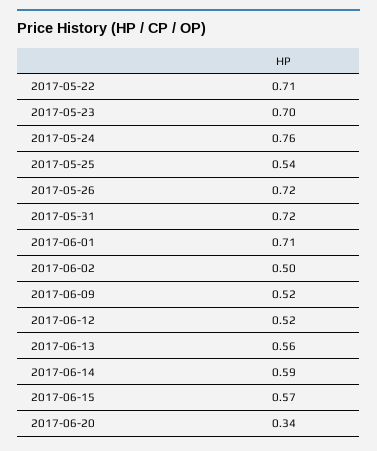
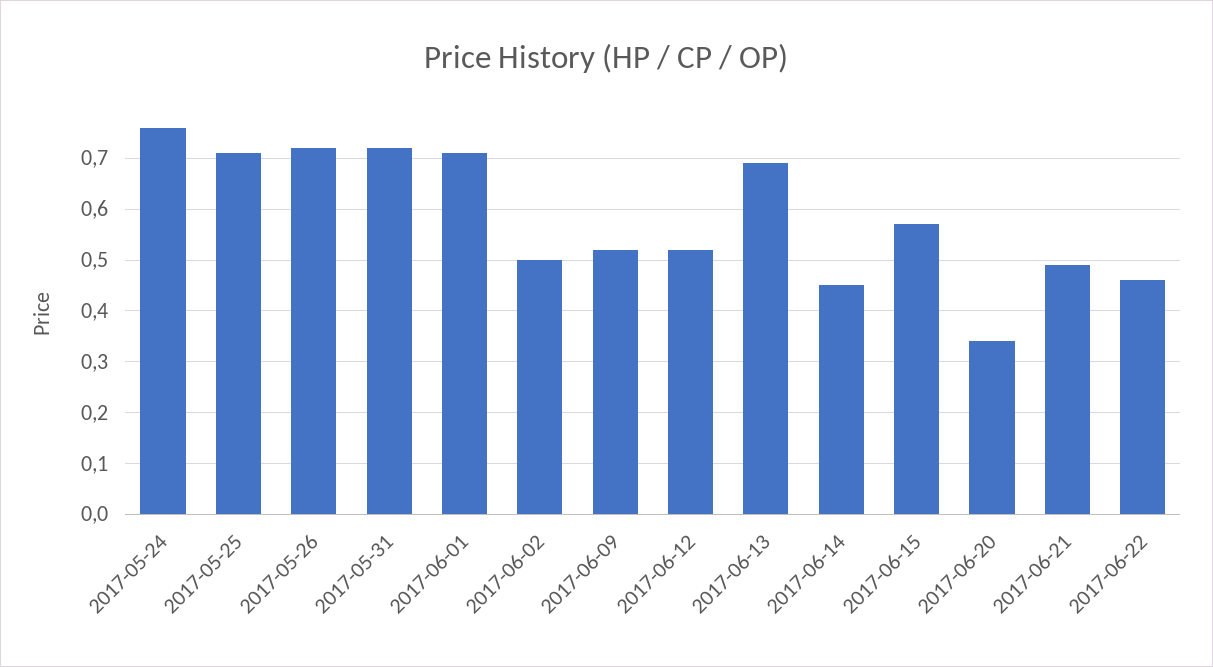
2017-05-22: 0.71 -> none
2017-05-23: 0.7 -> none
2017-05-25: 0.54 -> 0.7
2017-06-13: 0.56 -> 0.7
2017-06-14: 0.59 -> 0.45
2017-06-21: none -> 0.5
2017-06-22: none -> 0.45

